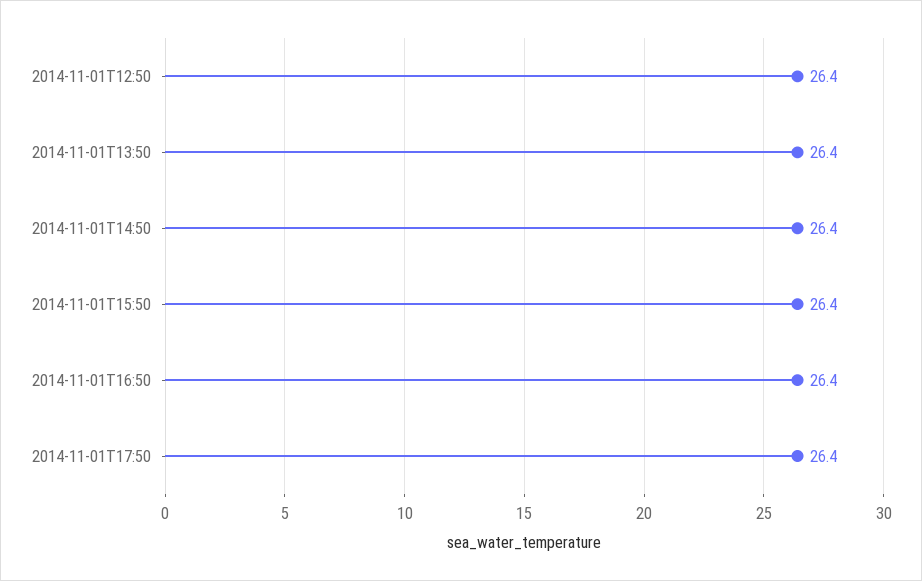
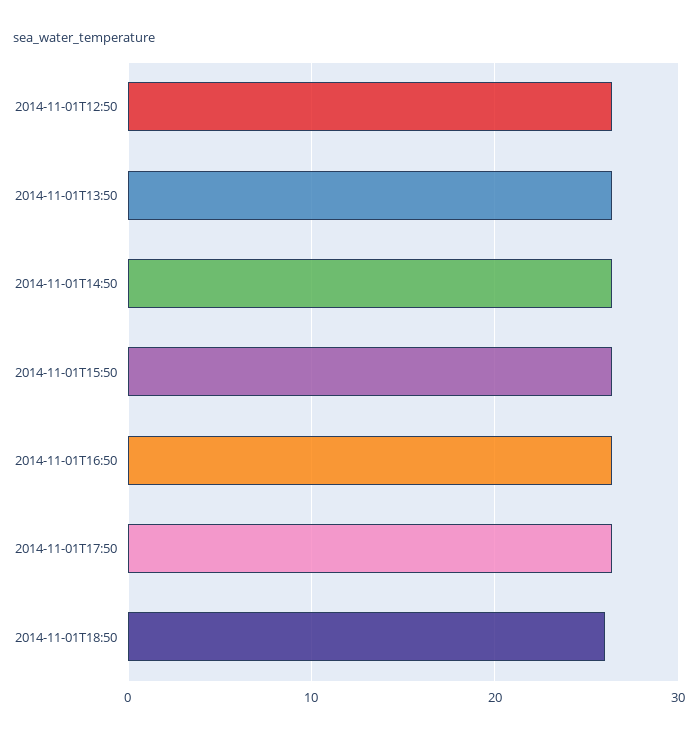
2014-11-01T18:50: none -> 26

